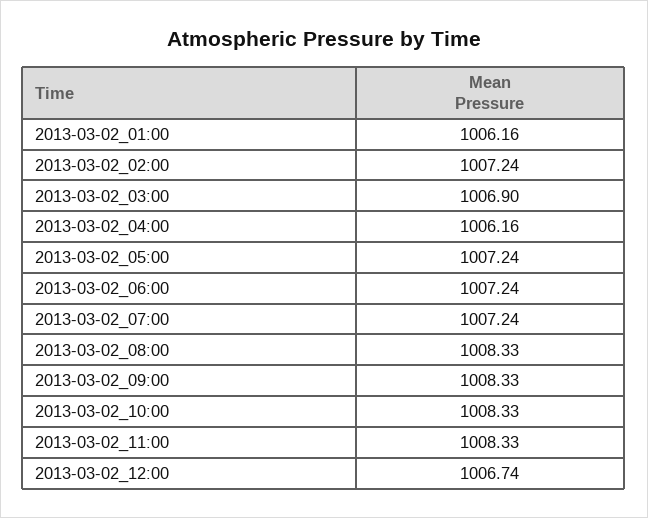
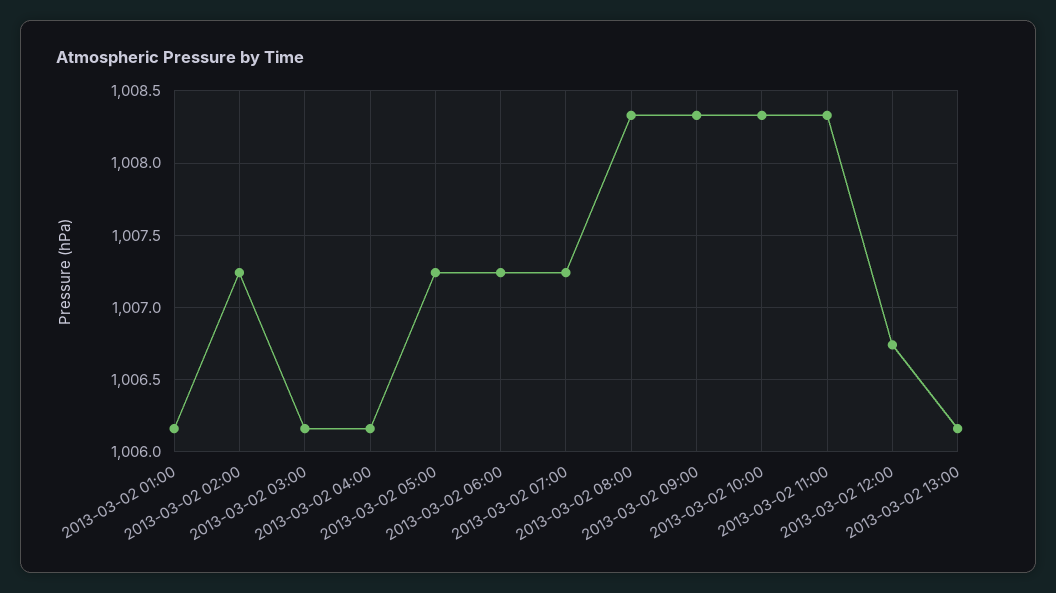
2013-03-02_03:00: 1006.9 -> 1006.15
2013-03-02 13:00: none -> 1006.15

